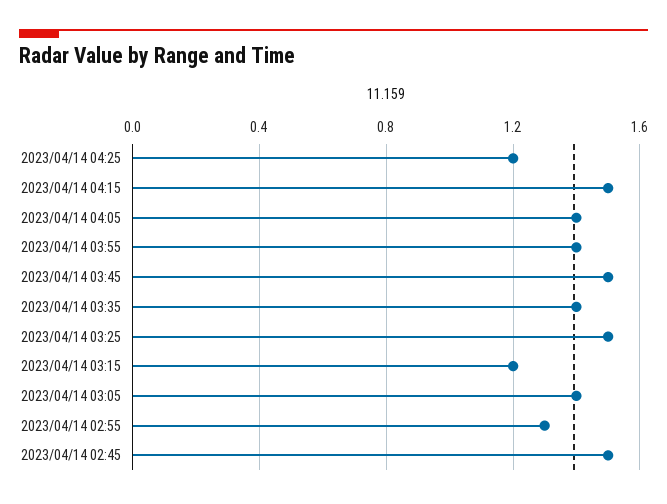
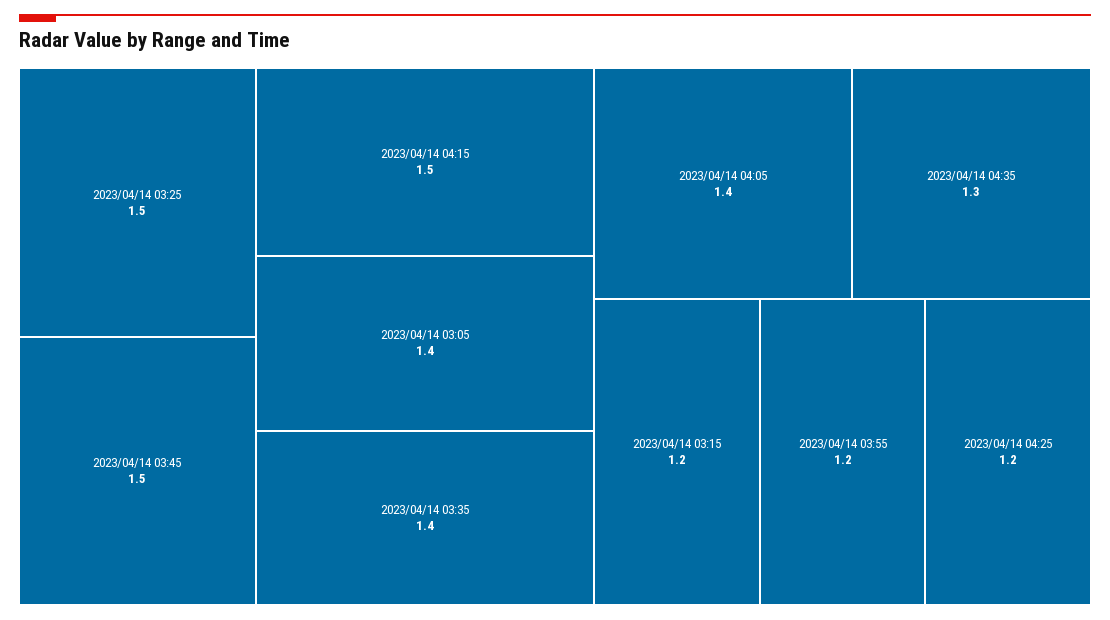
2023/04/14 03:55: 1.4 -> 1.2
2023/04/14 02:55: 1.3 -> none
2023/04/14 02:45: 1.5 -> none
2023/04/14 04:35: none -> 1.3

